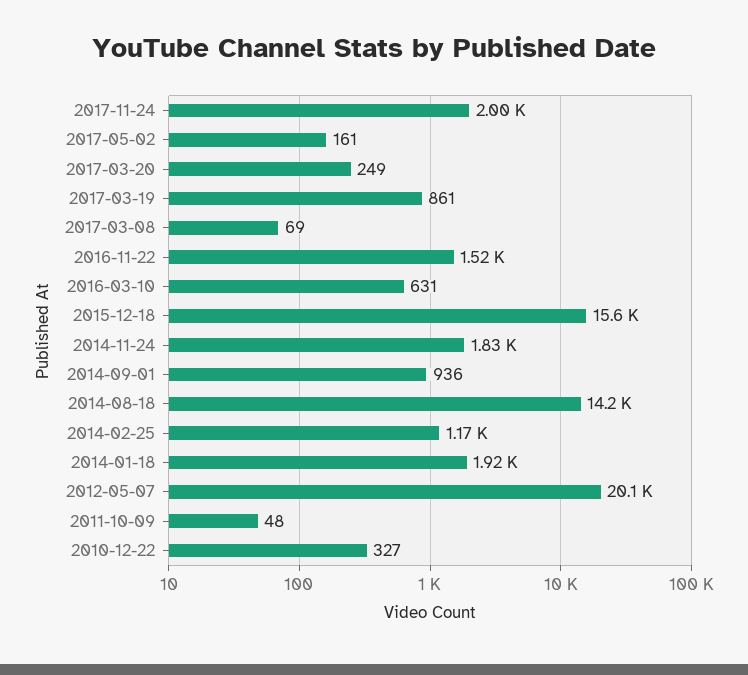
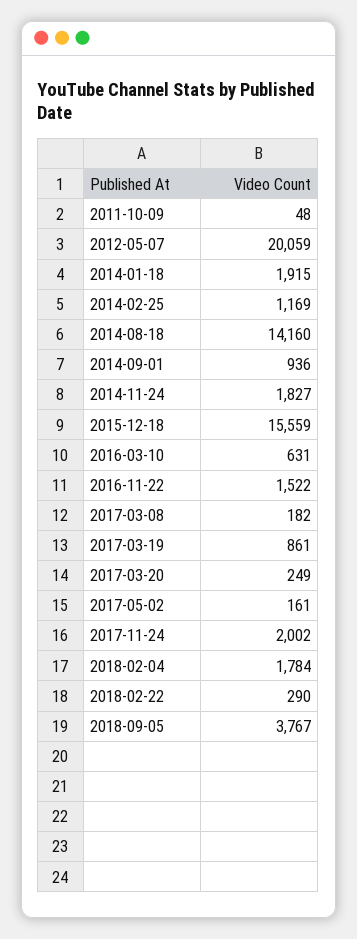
2017-03-08: 69 -> 182
2010-12-22: 327 -> none
2018-02-04: none -> 1784
2018-02-22: none -> 290
2018-09-05: none -> 3767

